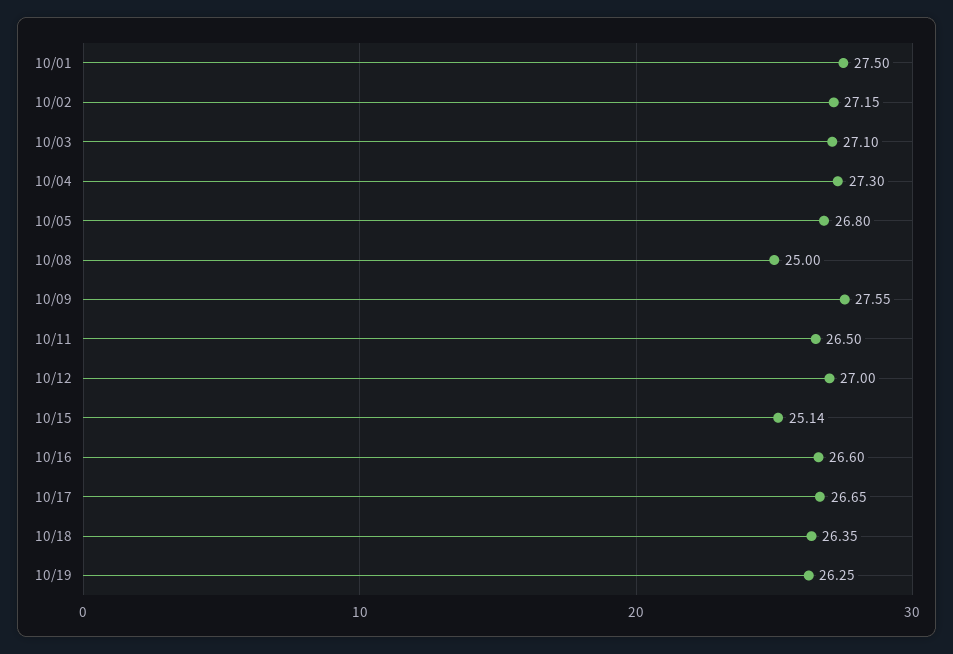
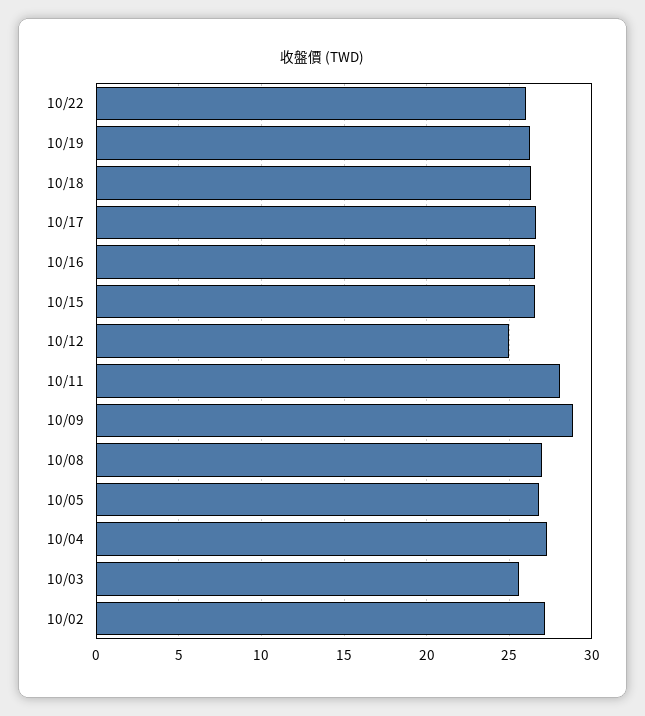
10/01: 27.5 -> none
10/03: 27.1 -> 25.5
10/08: 25 -> 27
10/09: 27.55 -> 29
10/11: 26.5 -> 28
10/12: 27 -> 25
10/15: 25.14 -> 26.5
10/22: none -> 26

